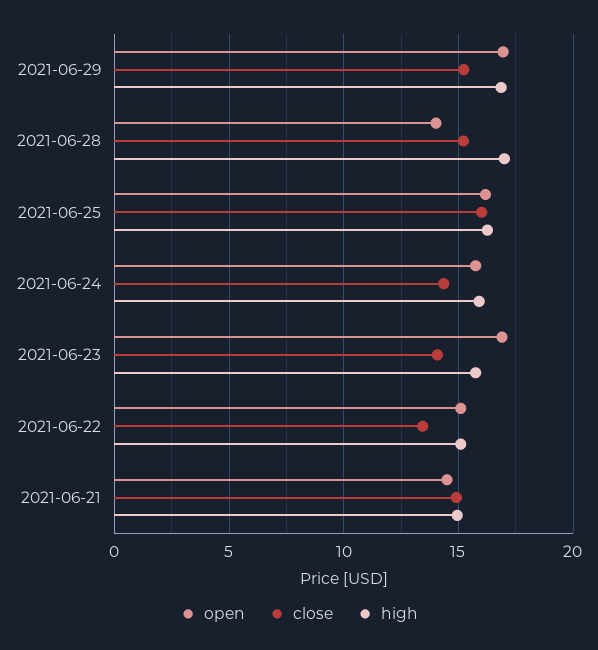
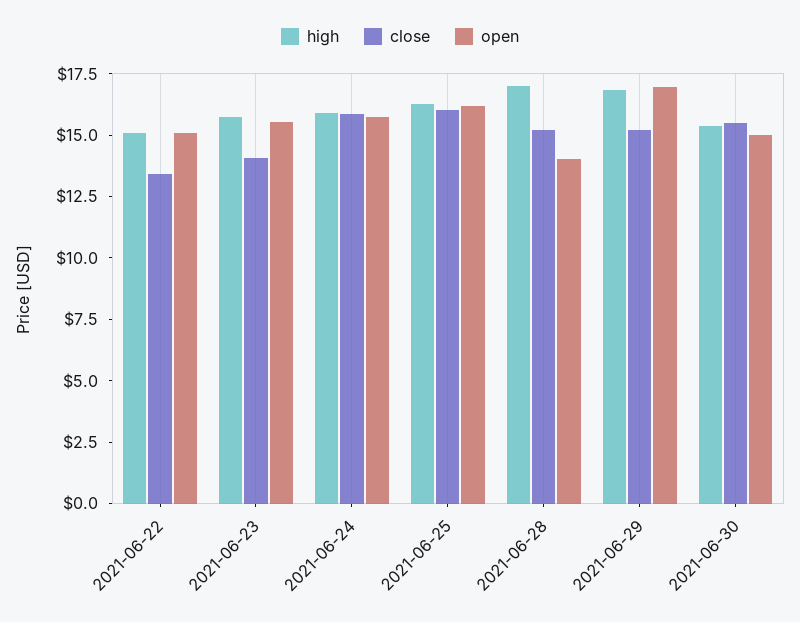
close, 2021-06-24: 14.5 -> 16
open, 2021-06-23: 17 -> 15.5
open, 2021-06-21: 14.5 -> none
close, 2021-06-21: 15 -> none
high, 2021-06-21: 15 -> none
high, 2021-06-30: none -> 15.5
close, 2021-06-30: none -> 15.5
open, 2021-06-30: none -> 15

